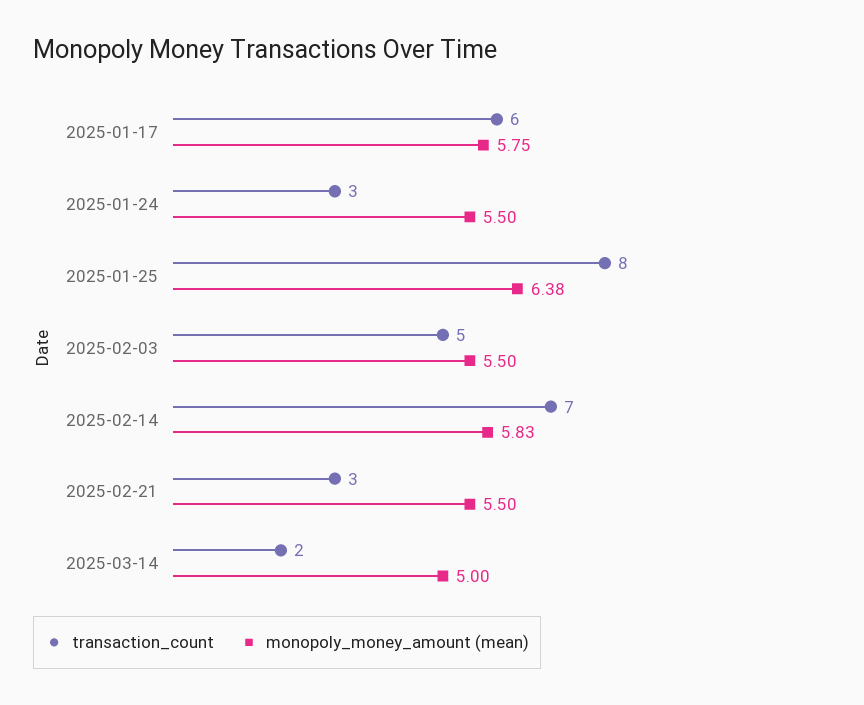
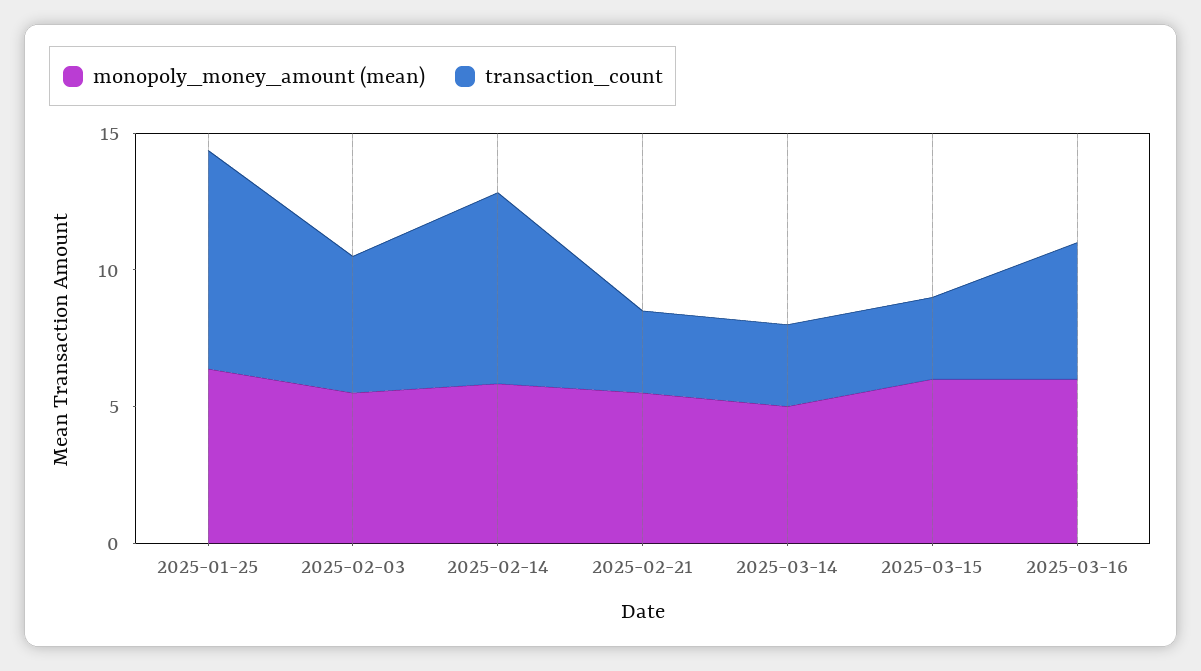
transaction_count, 2025-01-17: 6 -> none
monopoly_money_amount (mean), 2025-01-17: 5.75 -> none
transaction_count, 2025-01-24: 3 -> none
monopoly_money_amount (mean), 2025-01-24: 5.5 -> none
transaction_count, 2025-03-14: 2 -> 3
monopoly_money_amount (mean), 2025-03-15: none -> 6
transaction_count, 2025-03-15: none -> 3
monopoly_money_amount (mean), 2025-03-16: none -> 6
transaction_count, 2025-03-16: none -> 5

